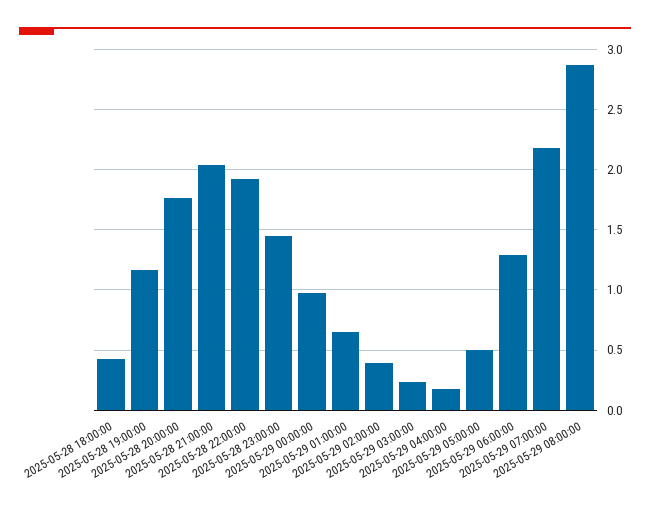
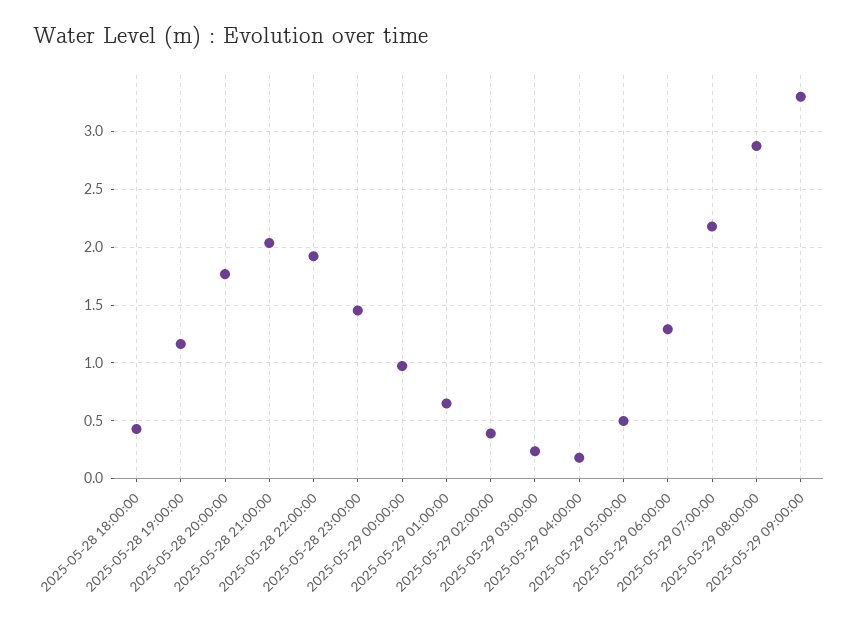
2025-05-29 09:00:00: none -> 3.3

